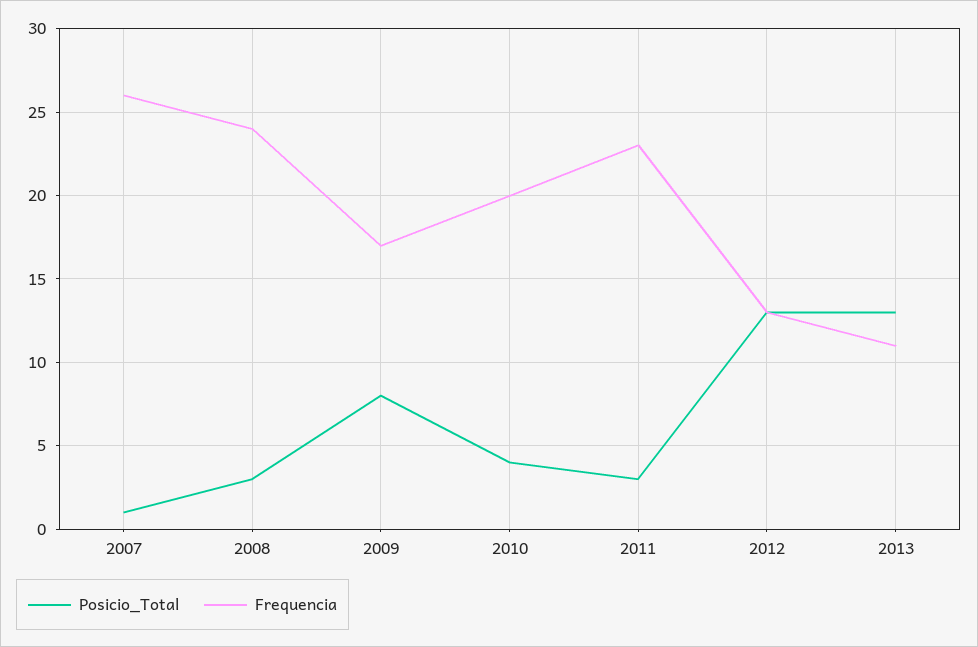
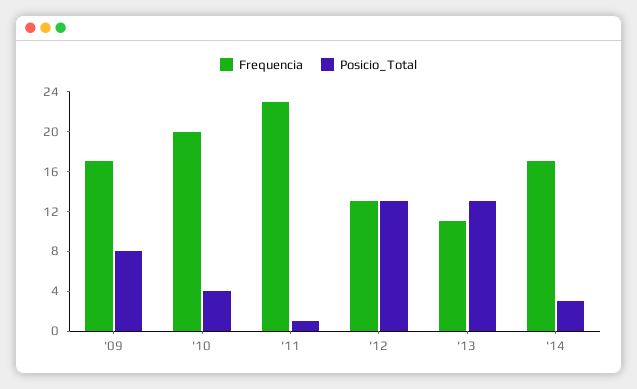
Posicio_Total, 2007: 1 -> none
Frequencia, 2007: 26 -> none
Posicio_Total, 2008: 3 -> none
Frequencia, 2008: 24 -> none
Posicio_Total, 2011: 3 -> 1
Frequencia, '14: none -> 17
Posicio_Total, '14: none -> 3

